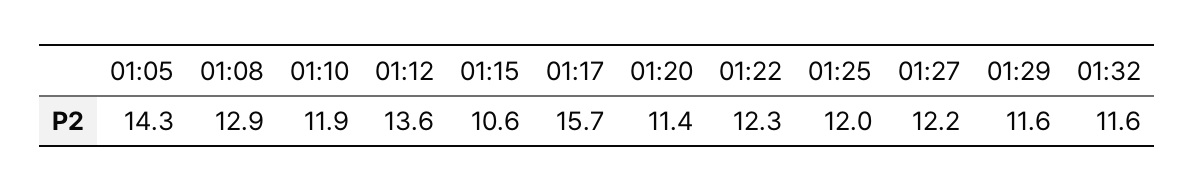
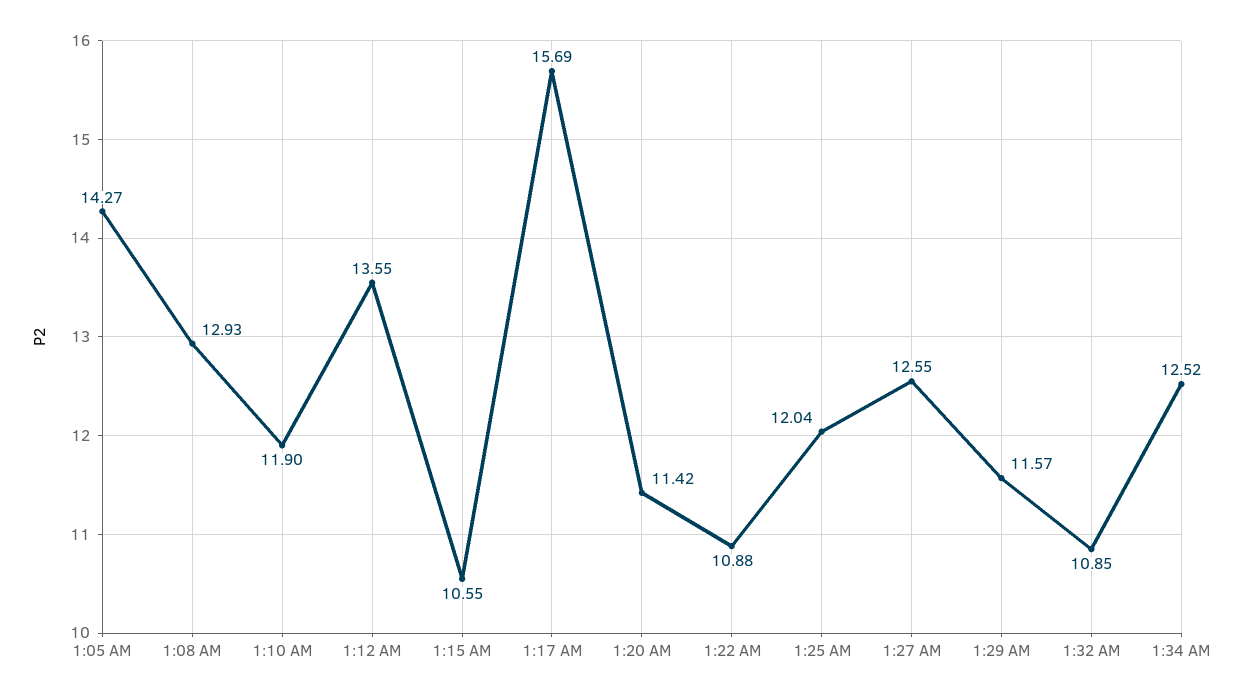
01:22: 12.3 -> 10.88
01:27: 12.2 -> 12.55
01:32: 11.6 -> 10.85
1:34 AM: none -> 12.52

